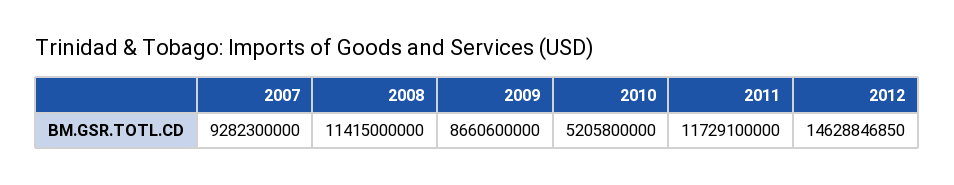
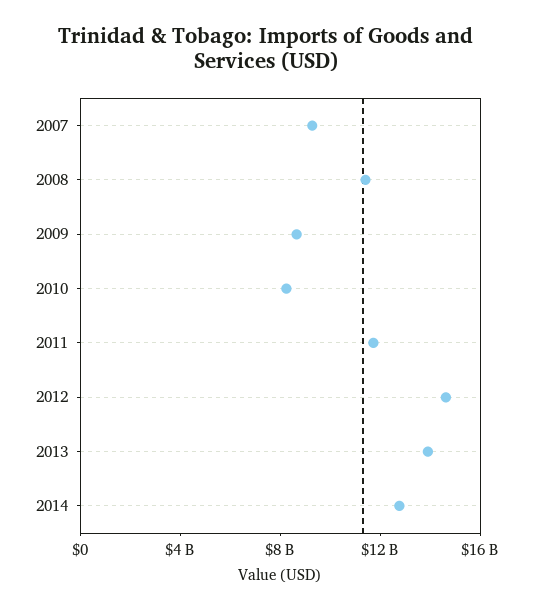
2010: 5205800000 -> 8000000000
2013: none -> 14000000000
2014: none -> 13000000000

